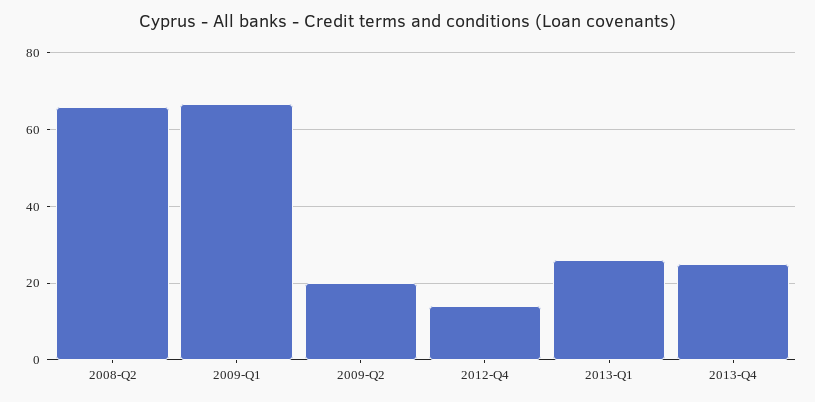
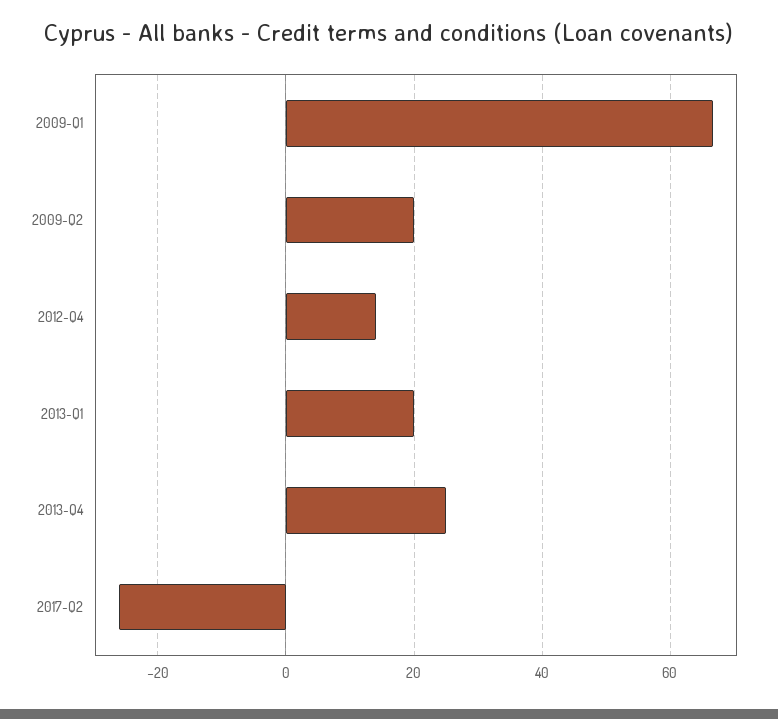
2008-Q2: 66 -> none
2013-Q1: 26 -> 20
2017-Q2: none -> -26

